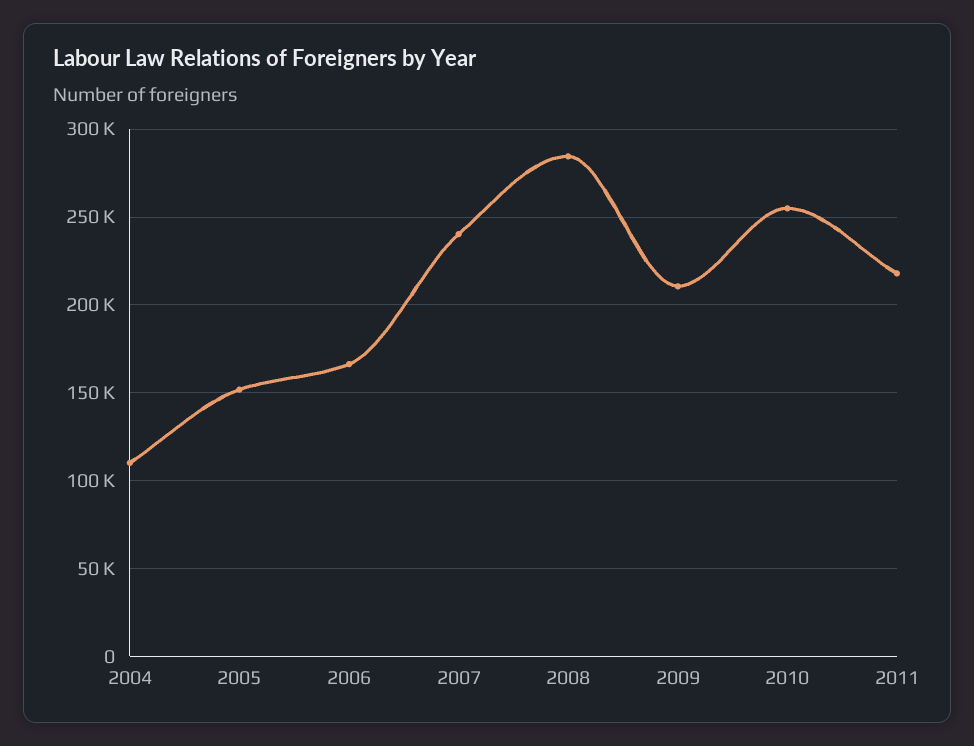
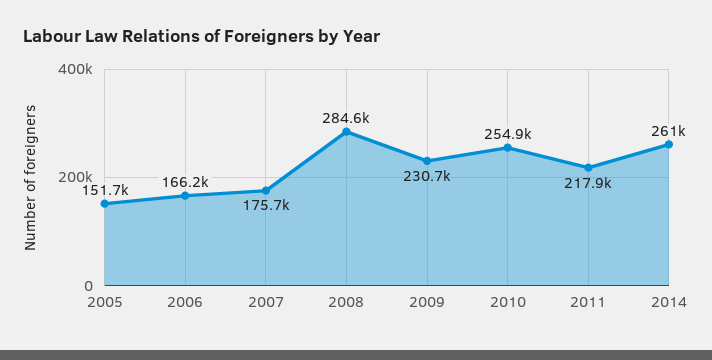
2004: 110000 -> none
2007: 240000 -> 175700
2009: 210000 -> 230700
2014: none -> 261000

